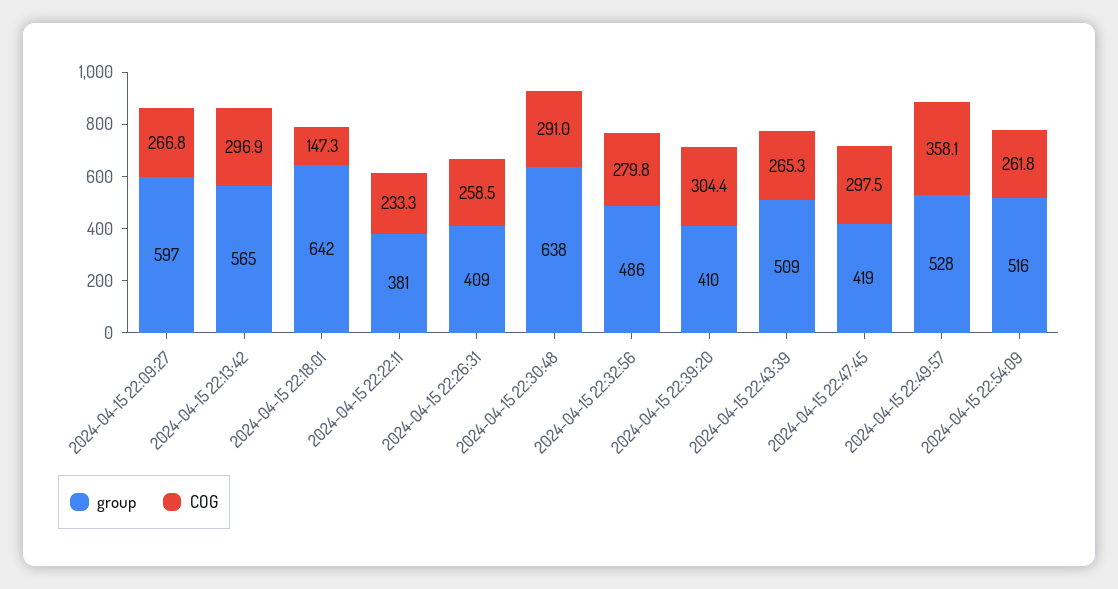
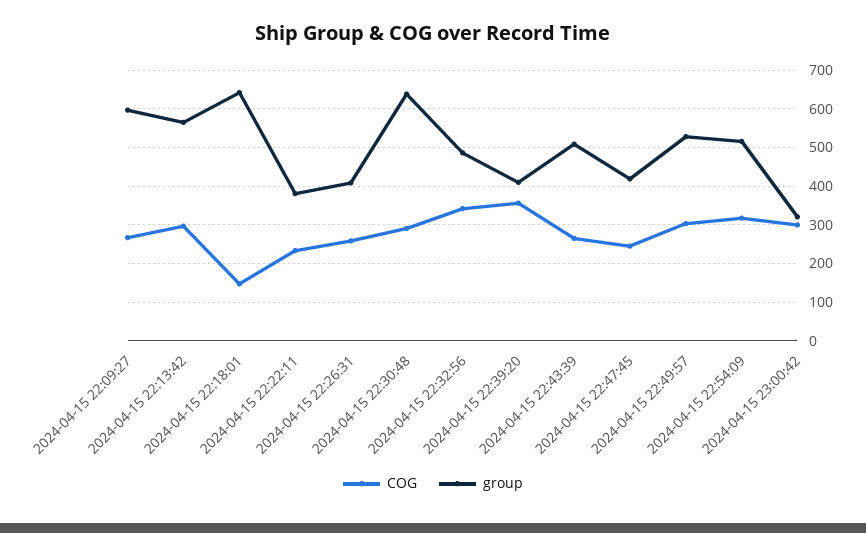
COG, 2024-04-15 22:32:56: 279.8 -> 340
COG, 2024-04-15 22:39:20: 304.4 -> 360
COG, 2024-04-15 22:47:45: 297.5 -> 240
COG, 2024-04-15 22:49:57: 358.1 -> 300
COG, 2024-04-15 22:54:09: 261.8 -> 320
COG, 2024-04-15 23:00:42: none -> 300
group, 2024-04-15 23:00:42: none -> 320

